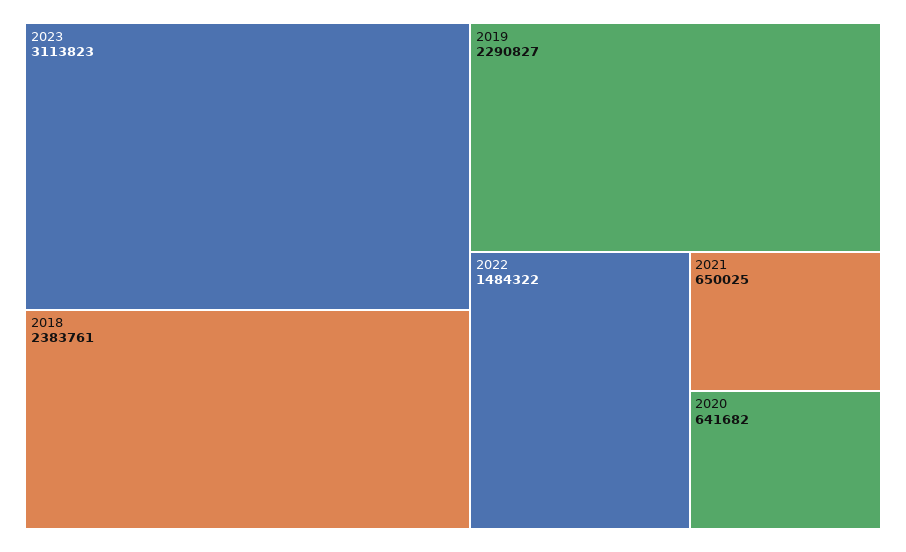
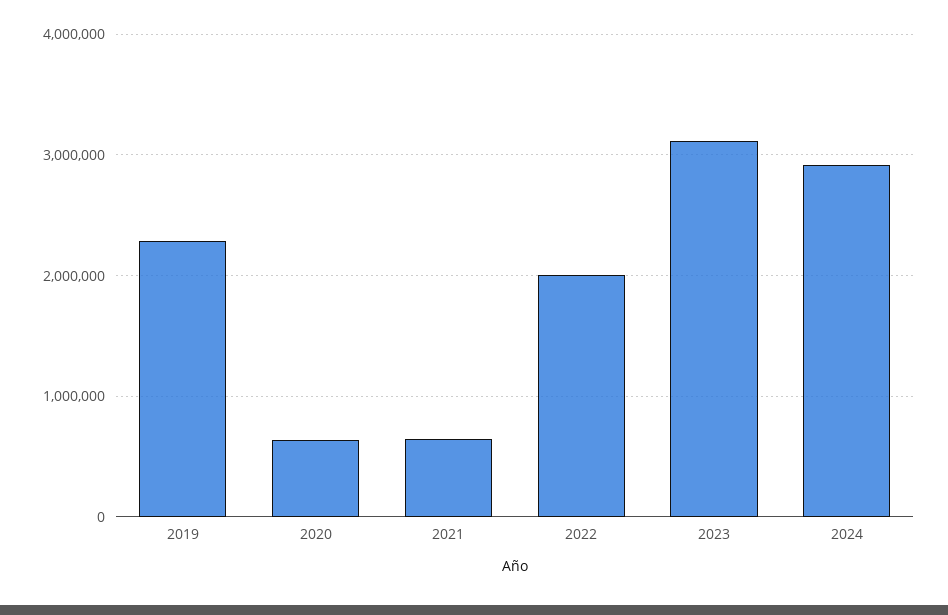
2018: 2383761 -> none
2022: 1484322 -> 2000000
2024: none -> 2900000

